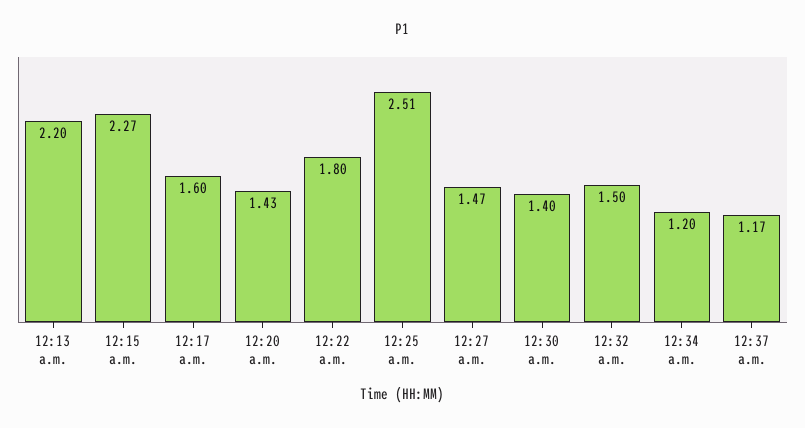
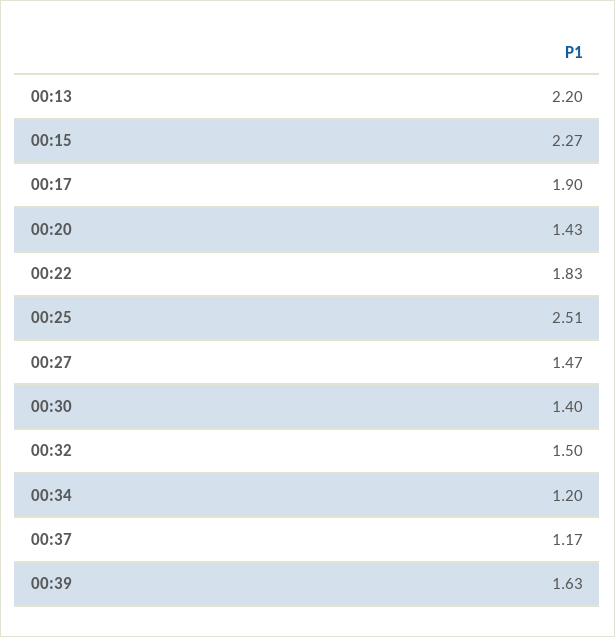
12:17 a.m.: 1.6 -> 1.9
12:22 a.m.: 1.8 -> 1.83
00:39: none -> 1.63

